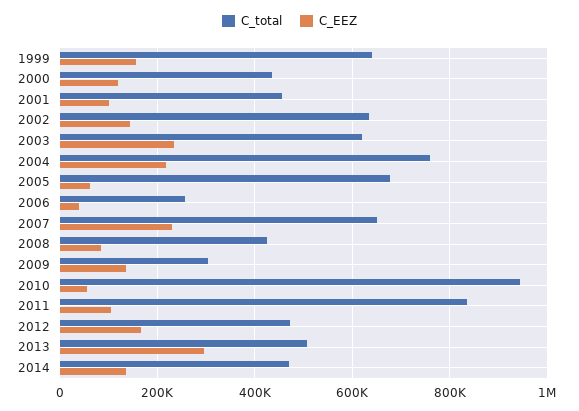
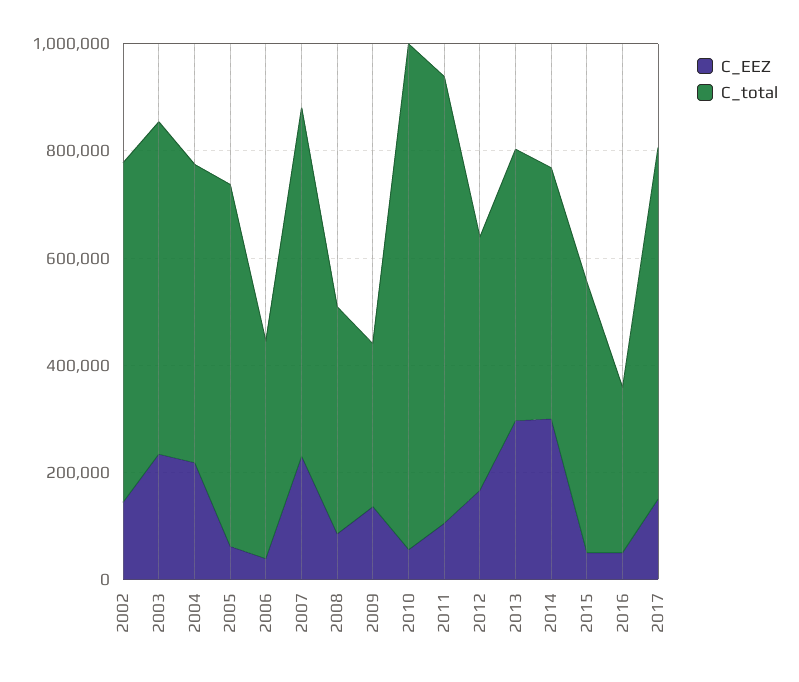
C_total, 1999: 640000 -> none
C_EEZ, 1999: 160000 -> none
C_total, 2000: 440000 -> none
C_EEZ, 2000: 120000 -> none
C_total, 2001: 460000 -> none
C_EEZ, 2001: 100000 -> none
C_total, 2004: 760000 -> 550000
C_total, 2006: 260000 -> 400000
C_EEZ, 2014: 140000 -> 300000
C_EEZ, 2015: none -> 50000
C_total, 2015: none -> 500000
C_EEZ, 2016: none -> 50000
C_total, 2016: none -> 300000
C_EEZ, 2017: none -> 150000
C_total, 2017: none -> 650000

